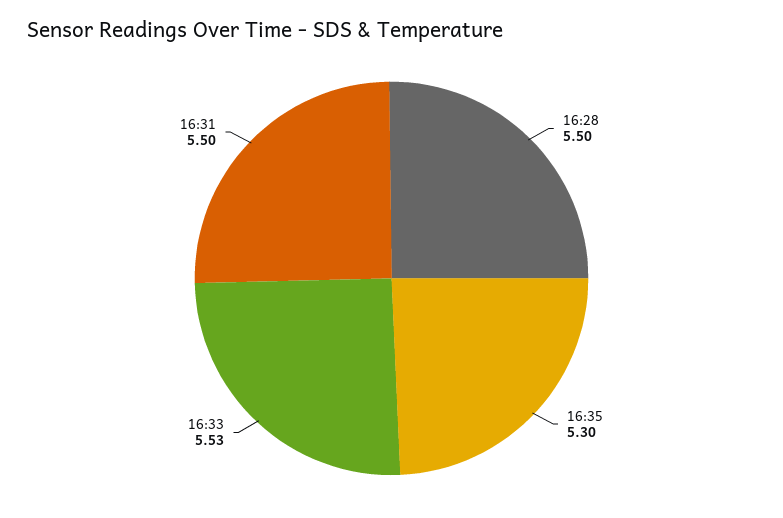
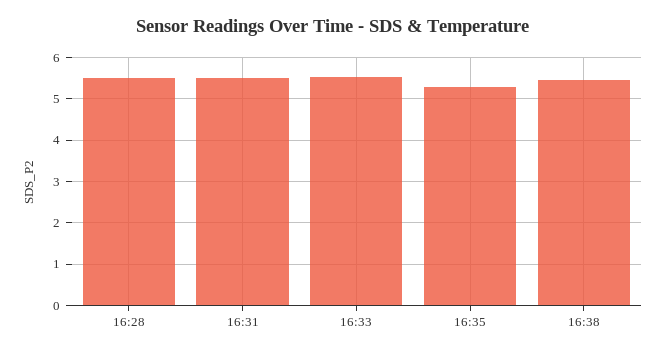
16:38: none -> 5.4

